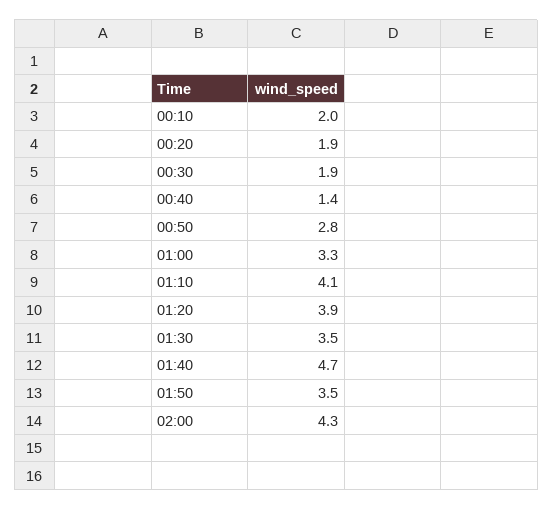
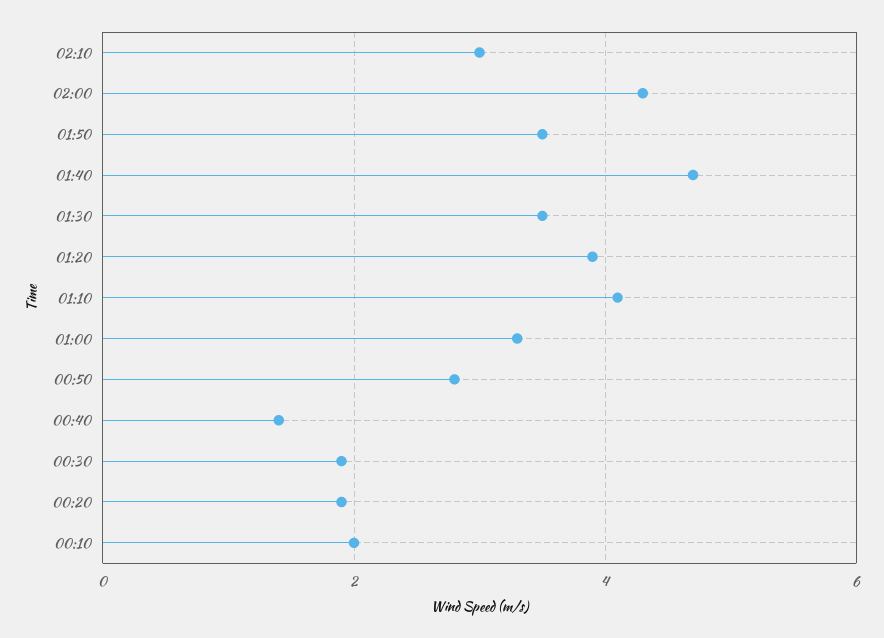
02:10: none -> 3

